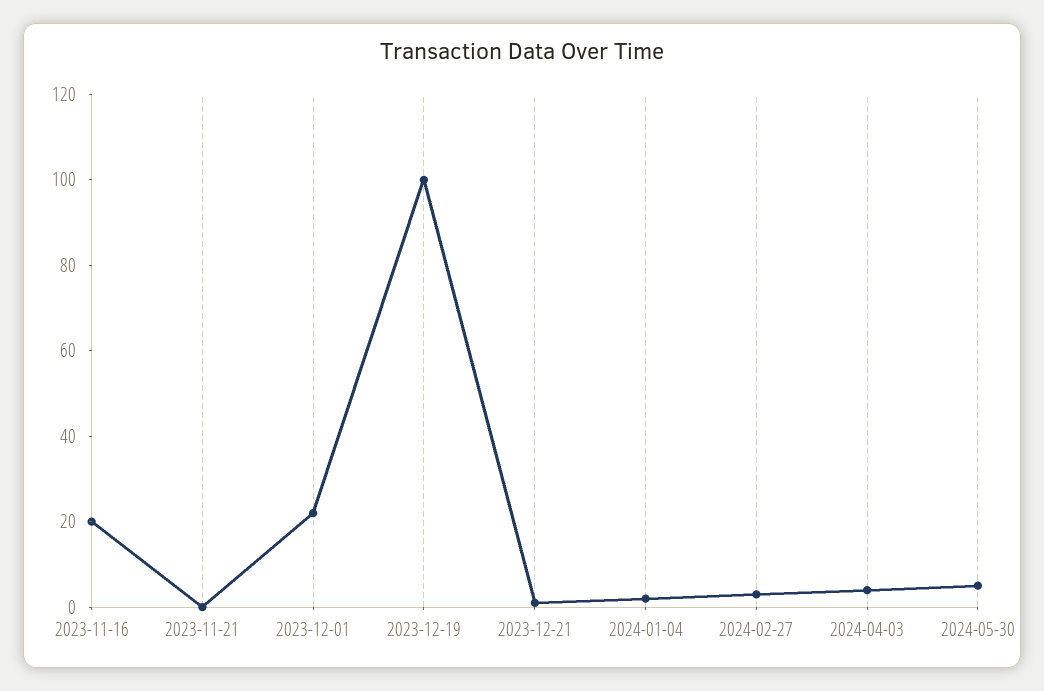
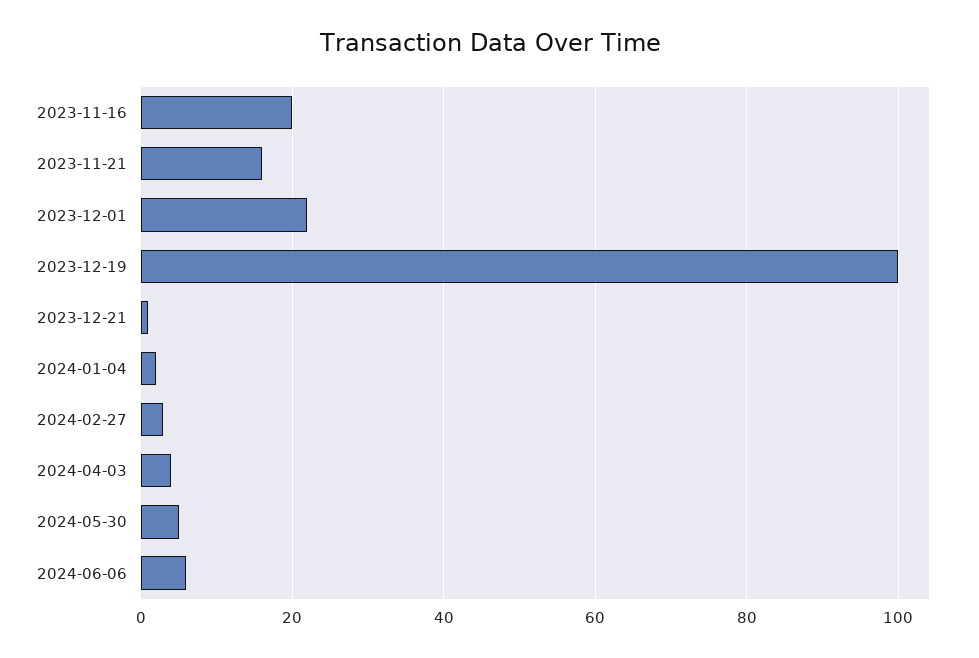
2023-11-21: 0 -> 15
2024-06-06: none -> 5

